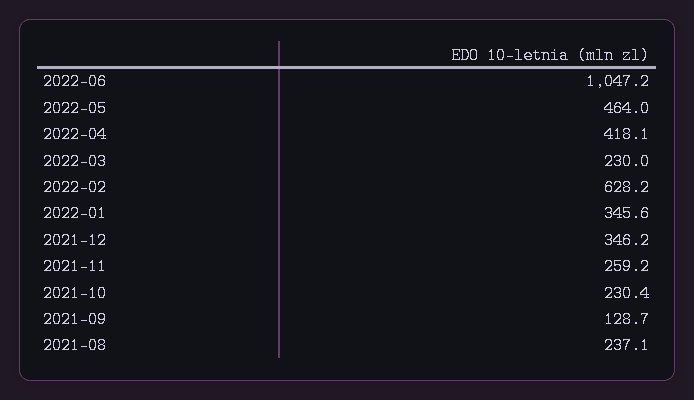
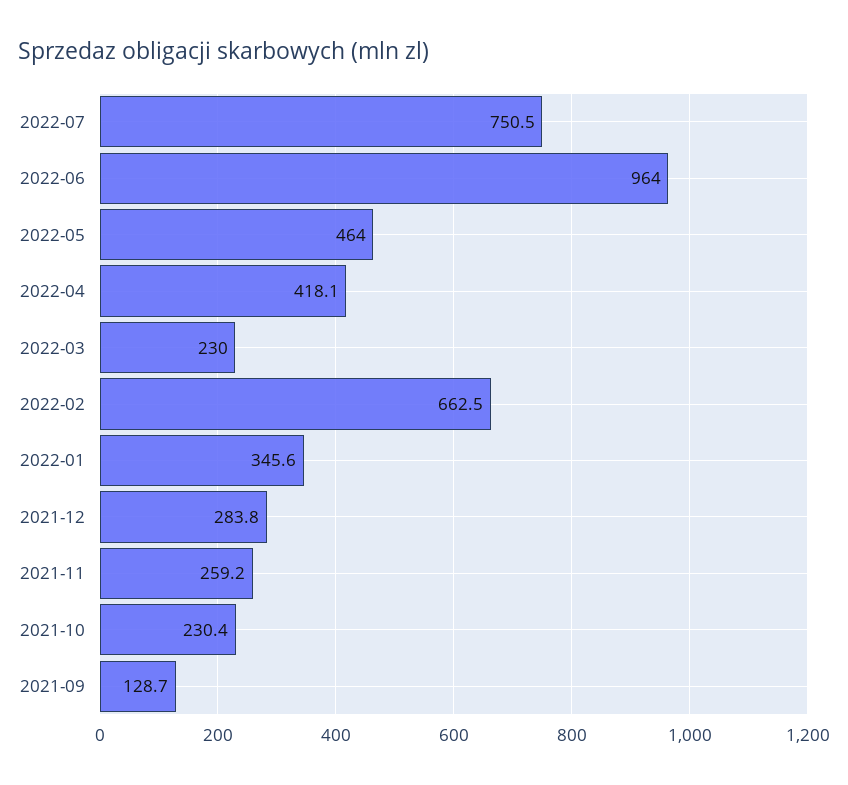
2022-06: 1047.2 -> 964
2022-02: 628.2 -> 662.5
2021-12: 346.2 -> 283.8
2021-08: 237.1 -> none
2022-07: none -> 750.5

